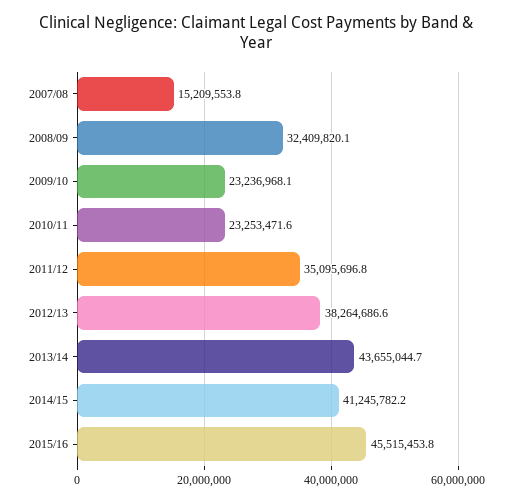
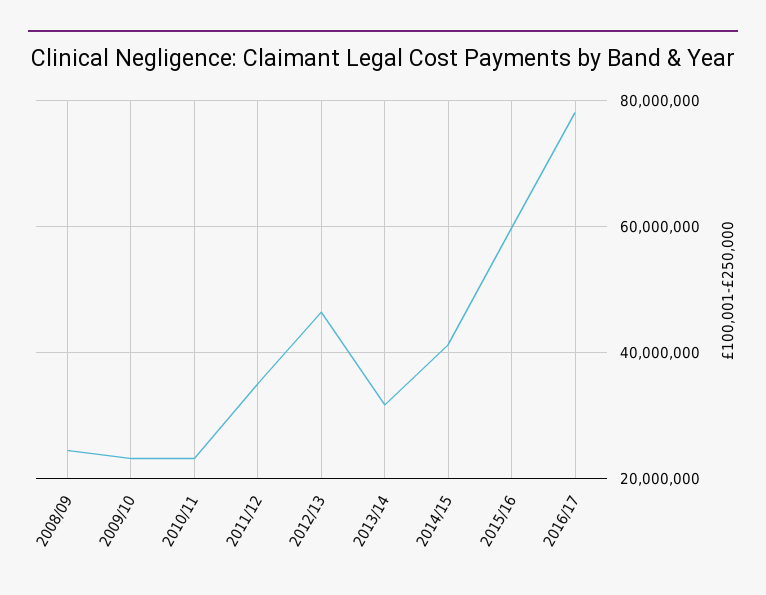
2007/08: 15209553.8 -> none
2008/09: 32409820.1 -> 24000000
2012/13: 38264686.6 -> 46000000
2013/14: 43655044.7 -> 32000000
2015/16: 45515453.8 -> 60000000
2016/17: none -> 78000000

